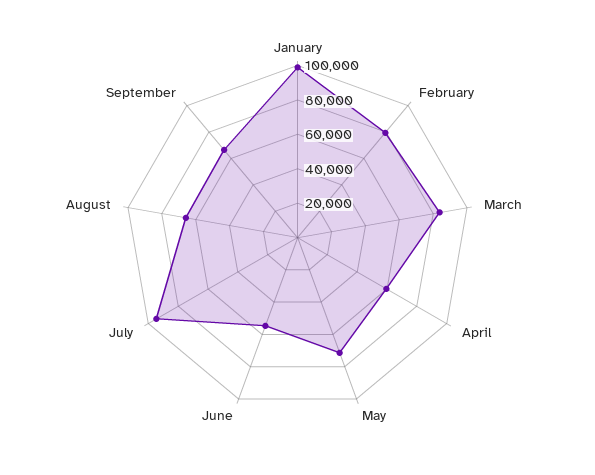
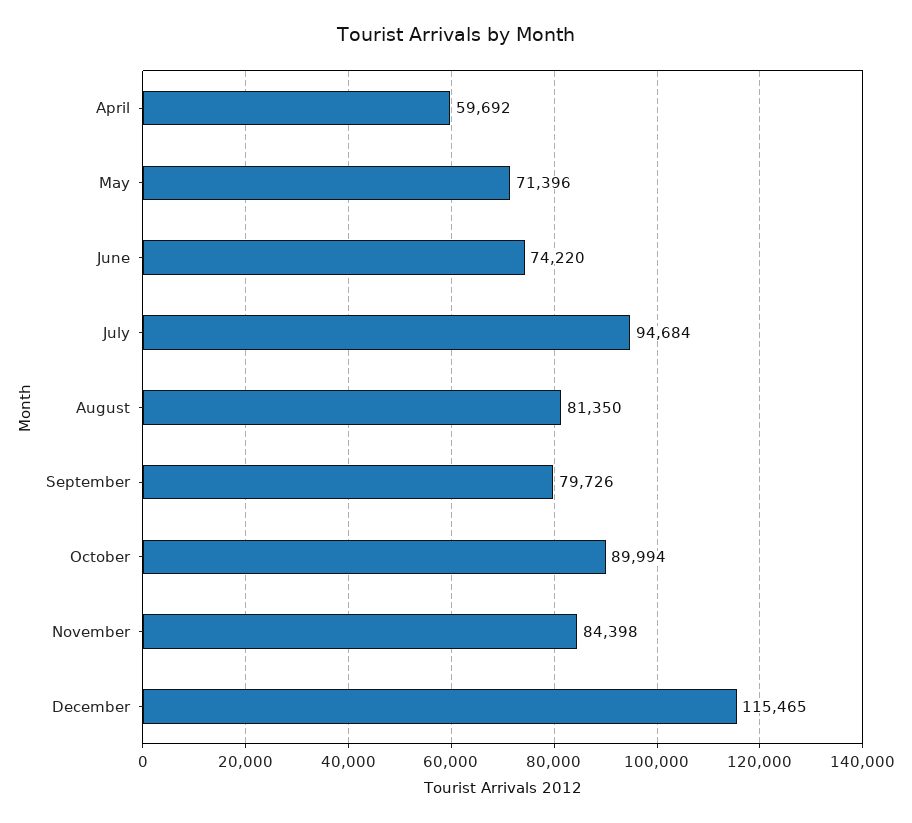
January: 100000 -> none
February: 80000 -> none
March: 85000 -> none
June: 55000 -> 74220
August: 65000 -> 81350
September: 65000 -> 79726
October: none -> 89994
November: none -> 84398
December: none -> 115465

